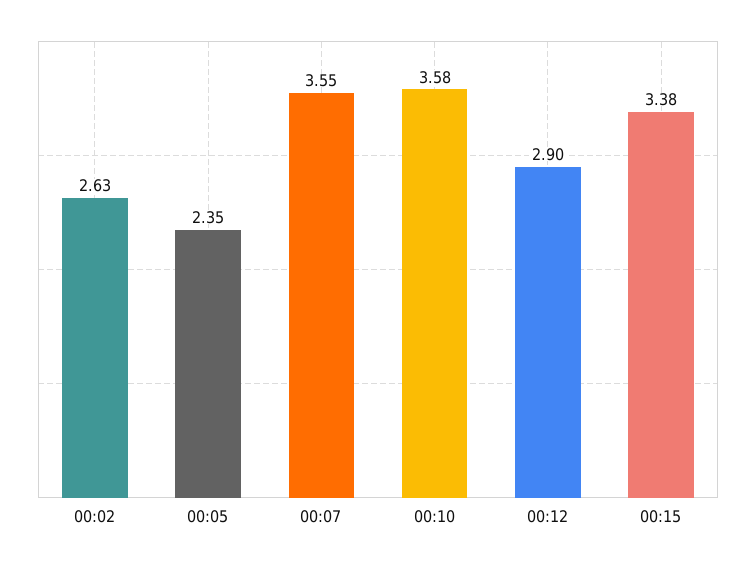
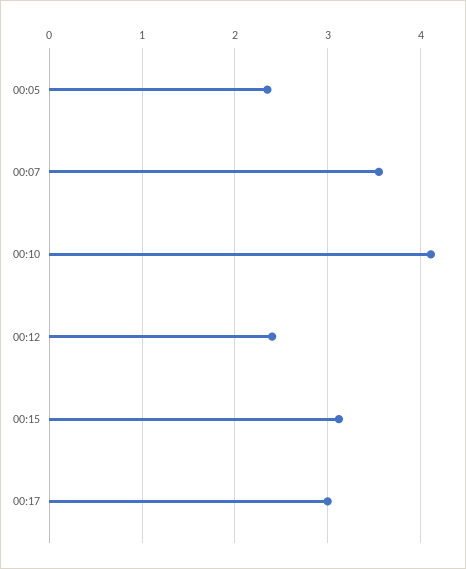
00:02: 2.63 -> none
00:10: 3.58 -> 4.1
00:12: 2.9 -> 2.4
00:15: 3.38 -> 3.1
00:17: none -> 3

